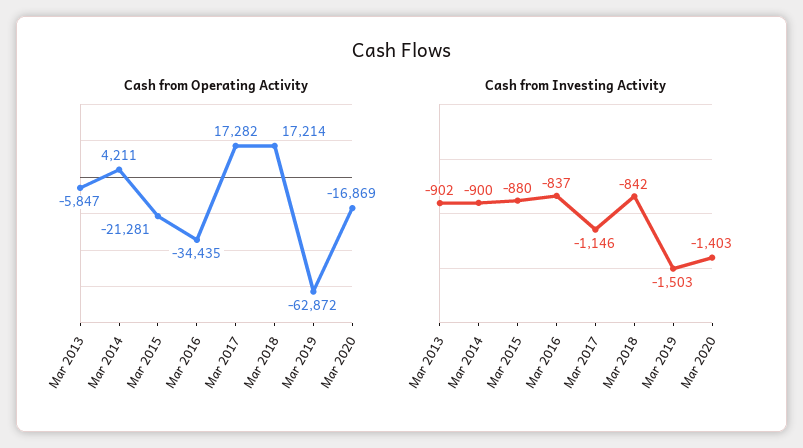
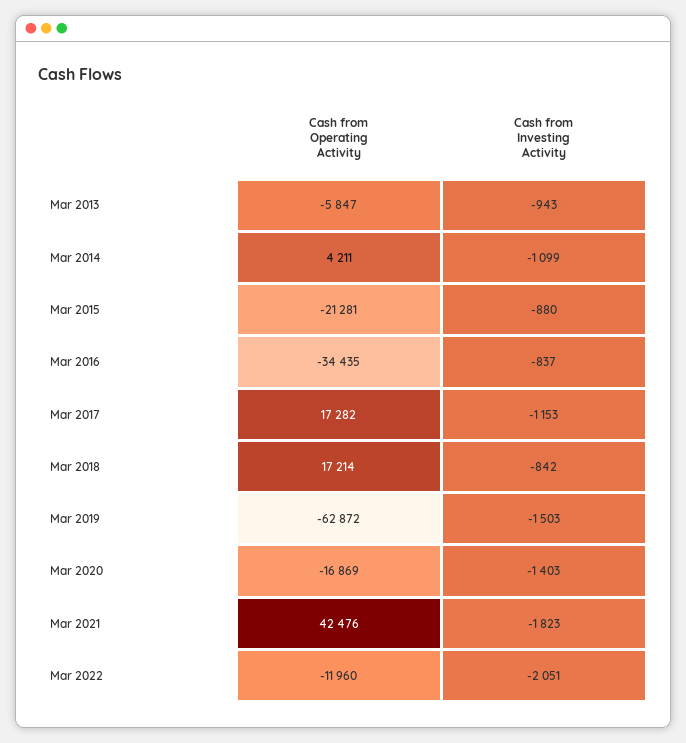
Cash from Investing Activity, Mar 2013: -902 -> -943
Cash from Investing Activity, Mar 2014: -900 -> -1099
Cash from Investing Activity, Mar 2017: -1146 -> -1153
Cash from Operating Activity, Mar 2021: none -> 42476
Cash from Investing Activity, Mar 2021: none -> -1823
Cash from Operating Activity, Mar 2022: none -> -11960
Cash from Investing Activity, Mar 2022: none -> -2051

